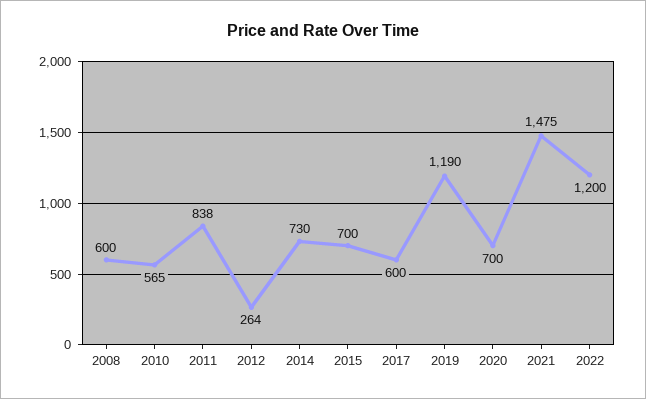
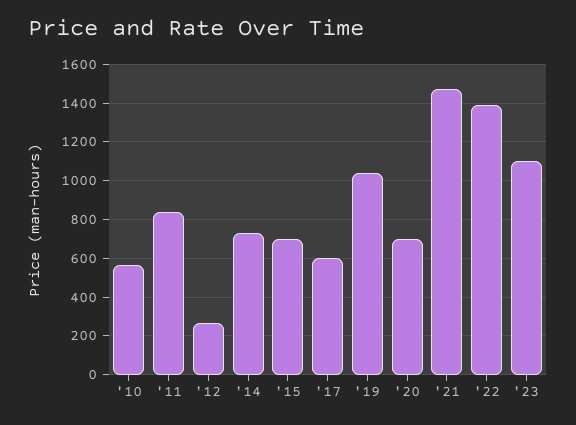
2008: 600 -> none
2019: 1190 -> 1050
2022: 1200 -> 1400
'23: none -> 1100

